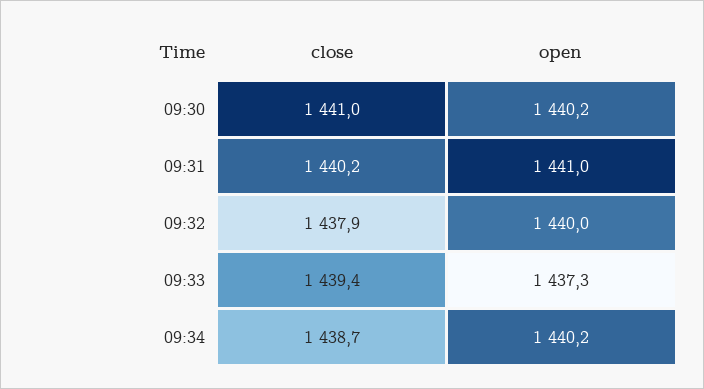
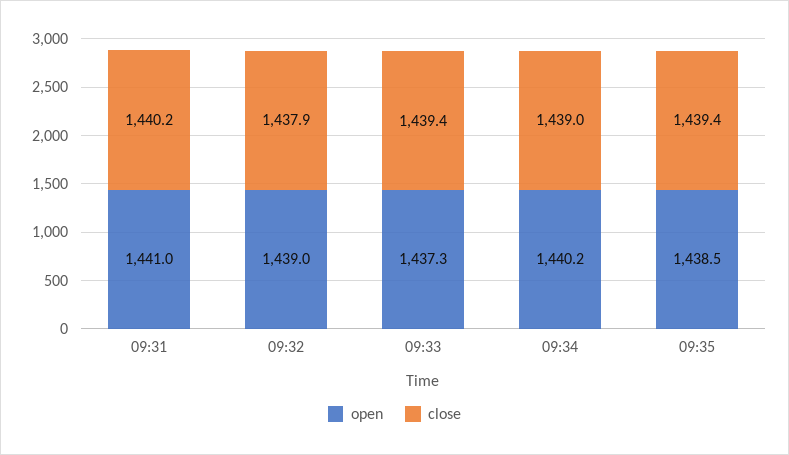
close, 09:30: 1441 -> none
open, 09:30: 1440.2 -> none
open, 09:32: 1440 -> 1439
close, 09:34: 1438.7 -> 1439
open, 09:35: none -> 1438.5
close, 09:35: none -> 1439.4

